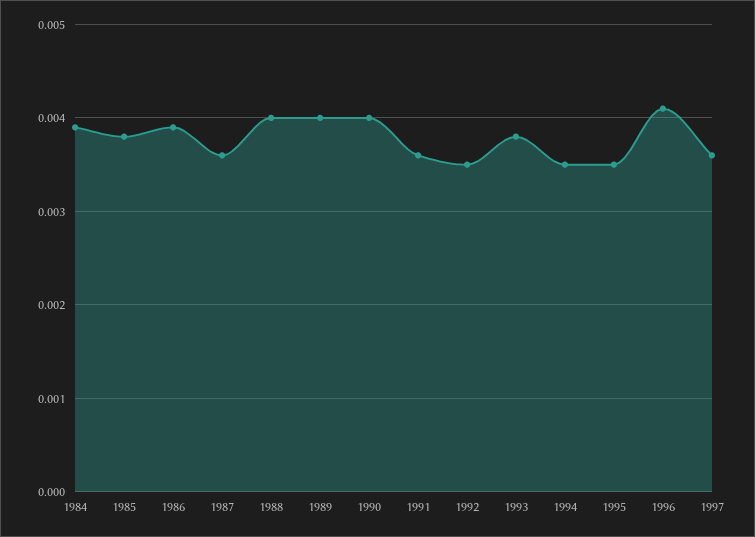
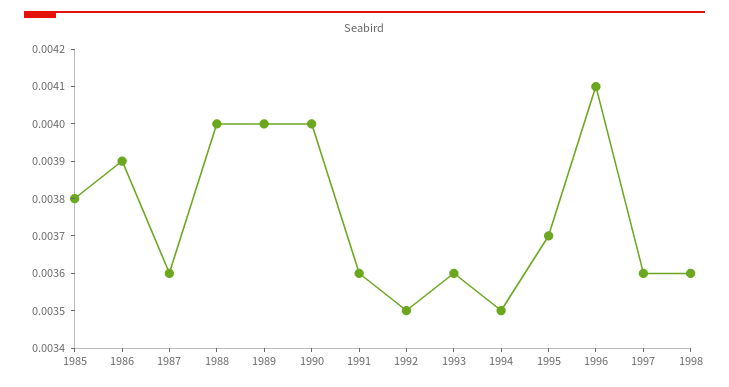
1984: 0.0039 -> none
1993: 0.0038 -> 0.0036
1995: 0.0035 -> 0.0037
1998: none -> 0.0036

